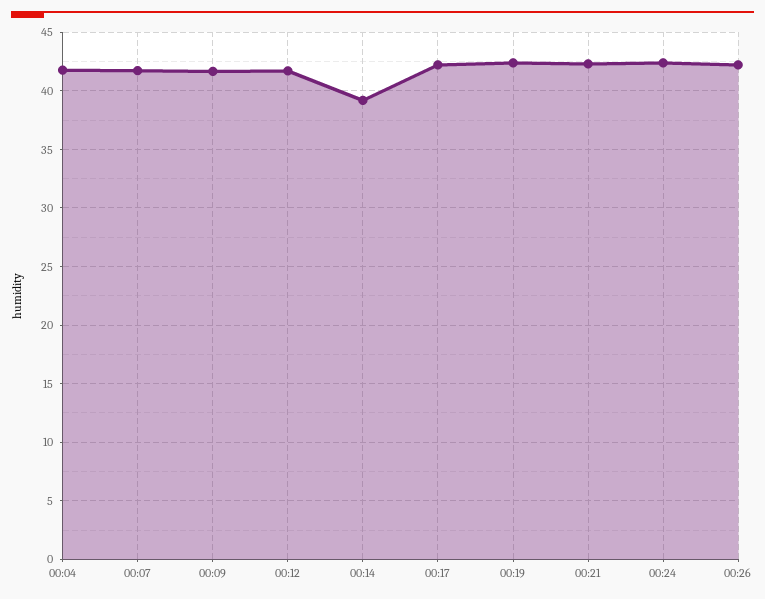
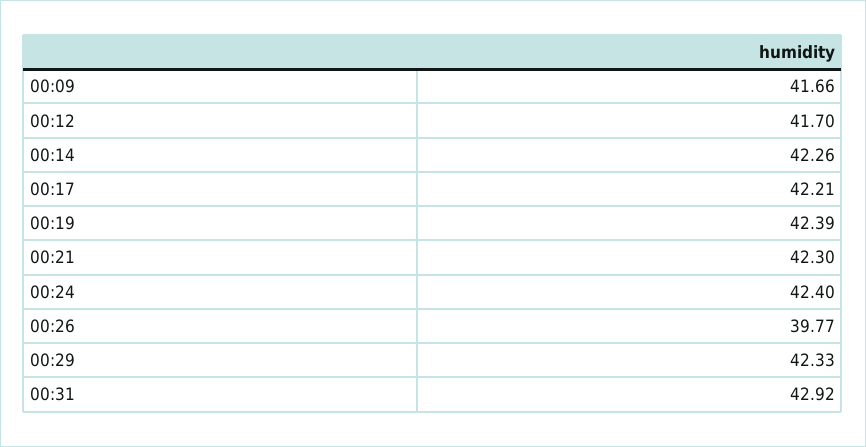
00:04: 42 -> none
00:07: 42 -> none
00:14: 39 -> 42.26
00:26: 42 -> 39.77
00:29: none -> 42.33
00:31: none -> 42.92

